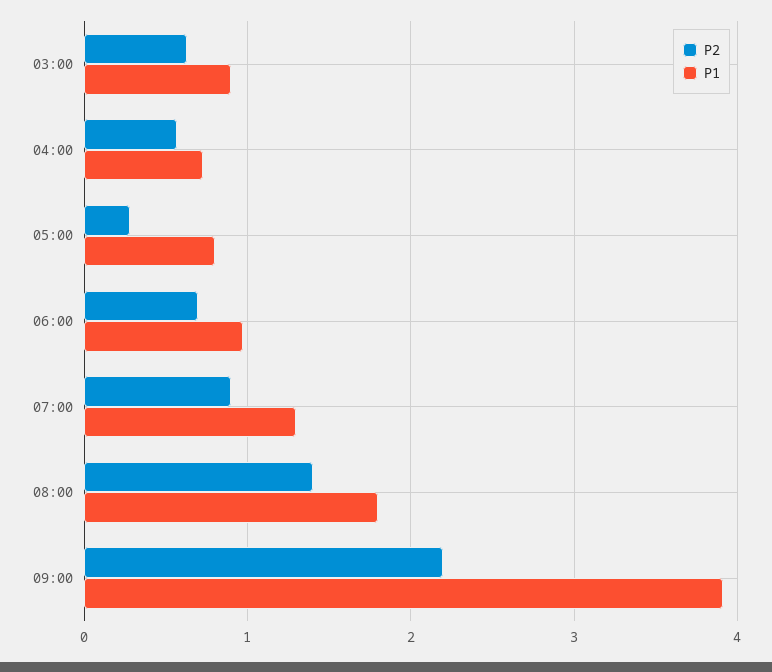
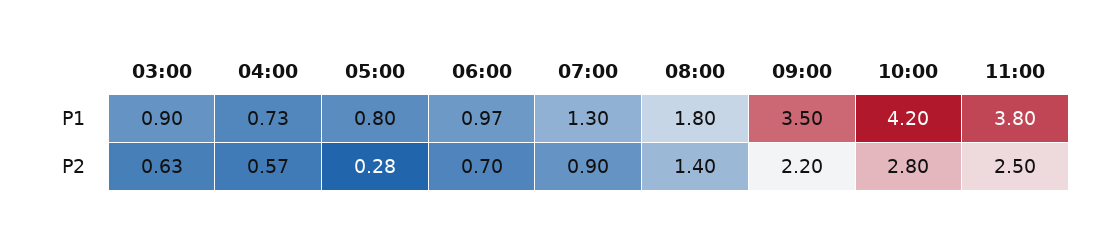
P1, 09:00: 3.9 -> 3.5
P1, 10:00: none -> 4.2
P1, 11:00: none -> 3.8
P2, 10:00: none -> 2.8
P2, 11:00: none -> 2.5

